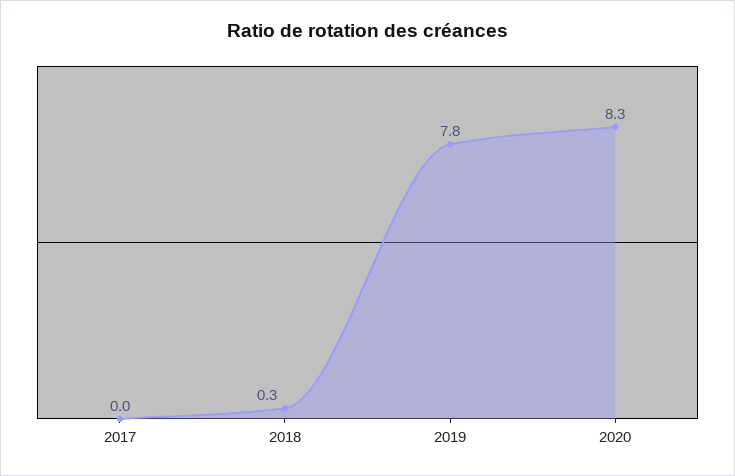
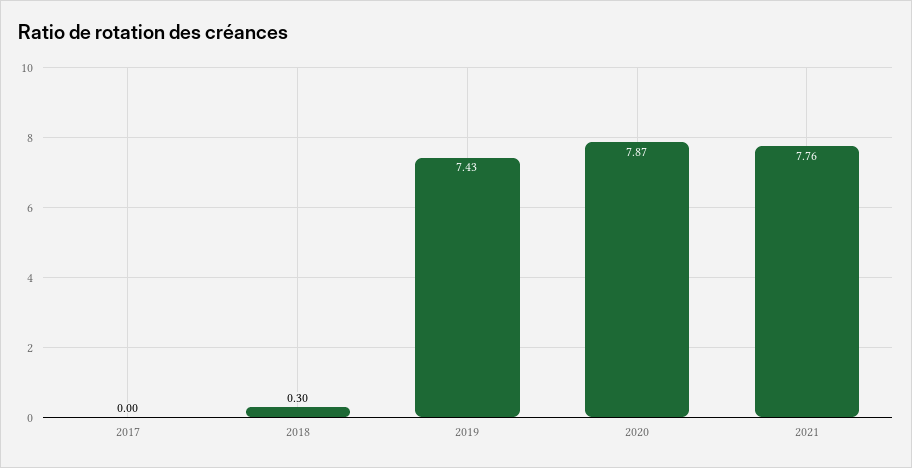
2019: 7.8 -> 7.43
2020: 8.3 -> 7.87
2021: none -> 7.76

